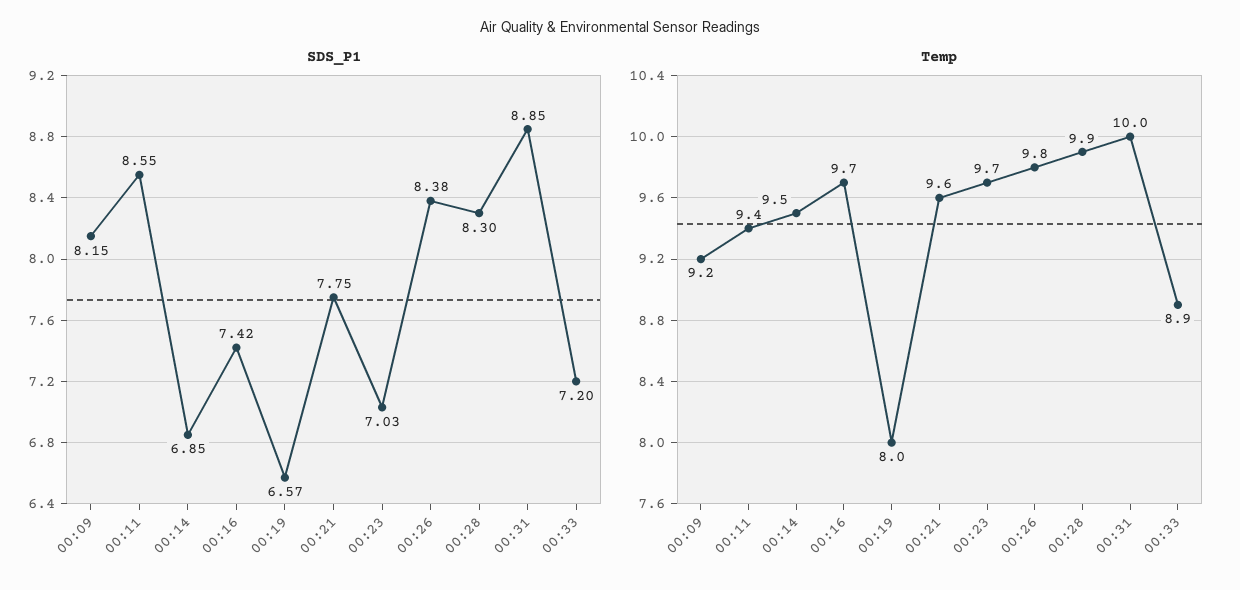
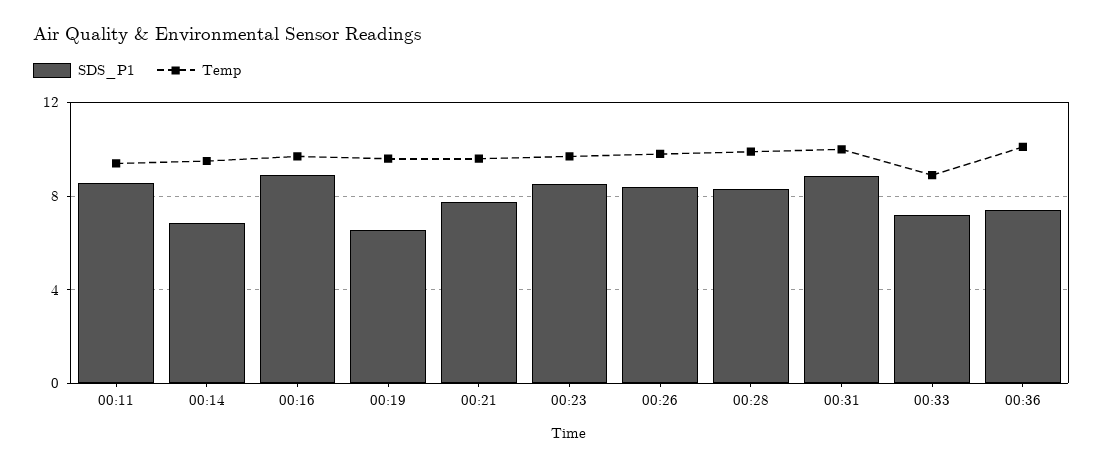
SDS_P1, 00:09: 8.15 -> none
SDS_P1, 00:16: 7.42 -> 9
SDS_P1, 00:23: 7.03 -> 8.5
Temp, 00:09: 9.2 -> none
Temp, 00:19: 8 -> 9.5
SDS_P1, 00:36: none -> 7.5
Temp, 00:36: none -> 10

